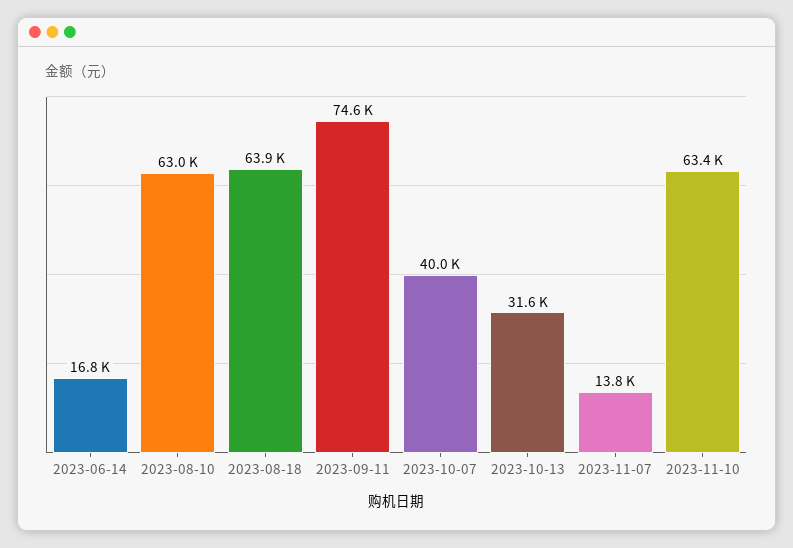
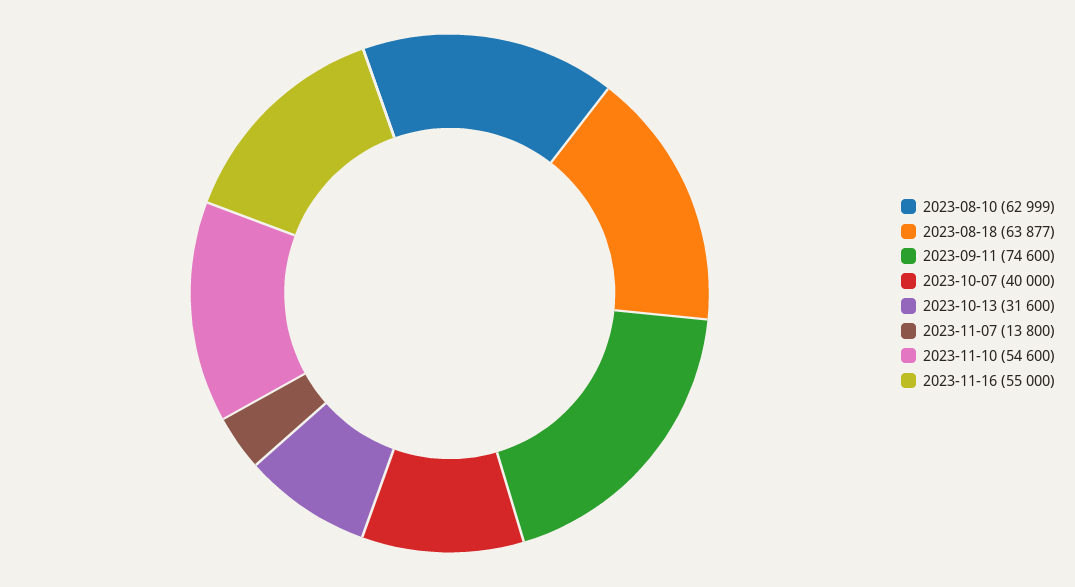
2023-06-14: 16800 -> none
2023-11-10: 63400 -> 54600
2023-11-16: none -> 55000

